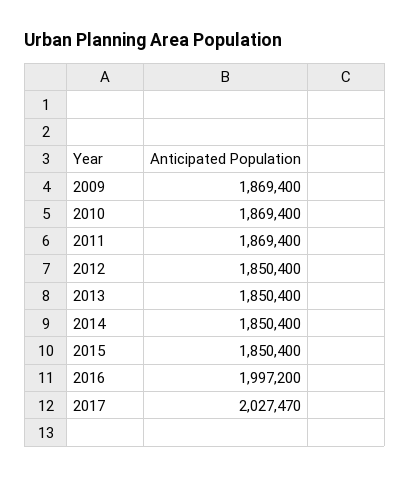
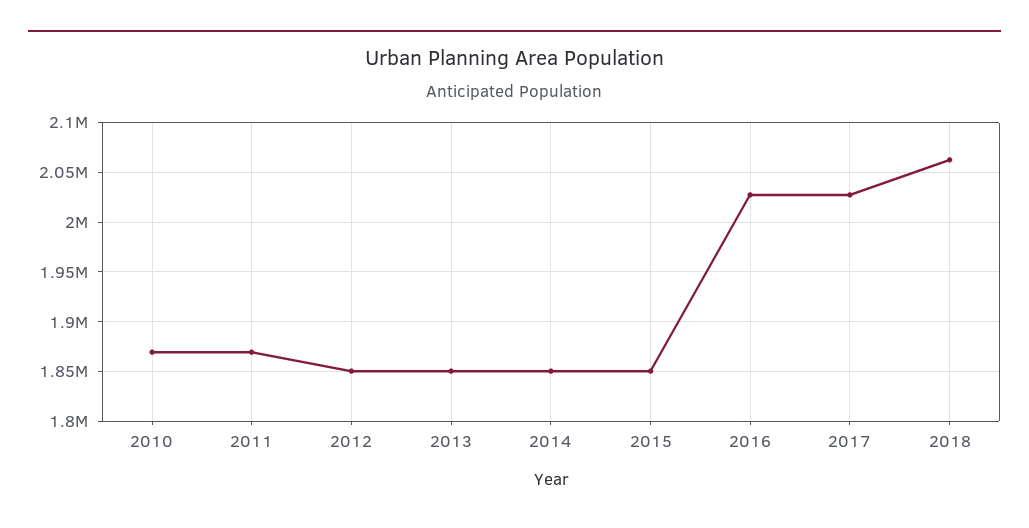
2009: 1869400 -> none
2016: 1997200 -> 2030000
2018: none -> 2060000

